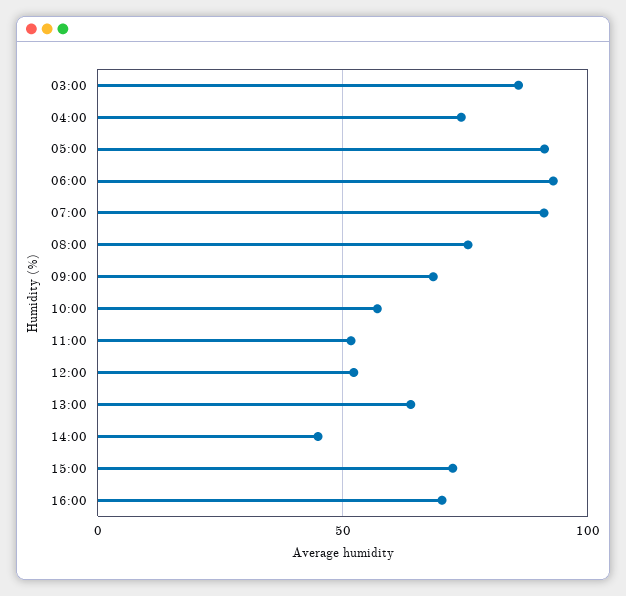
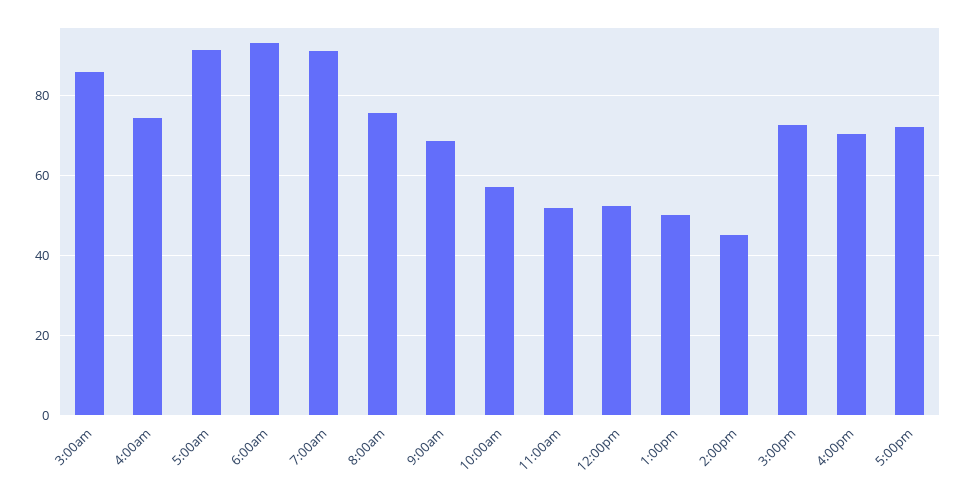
13:00: 65 -> 50
5:00pm: none -> 72

